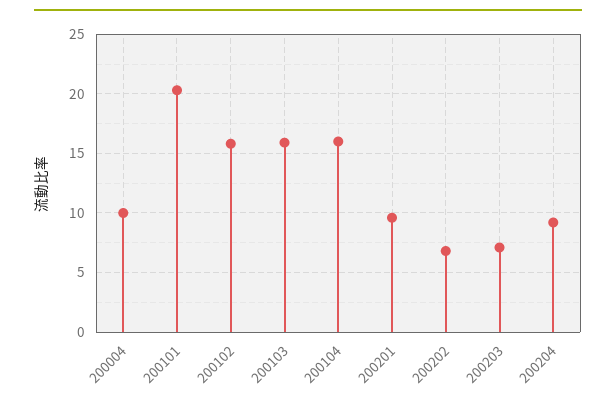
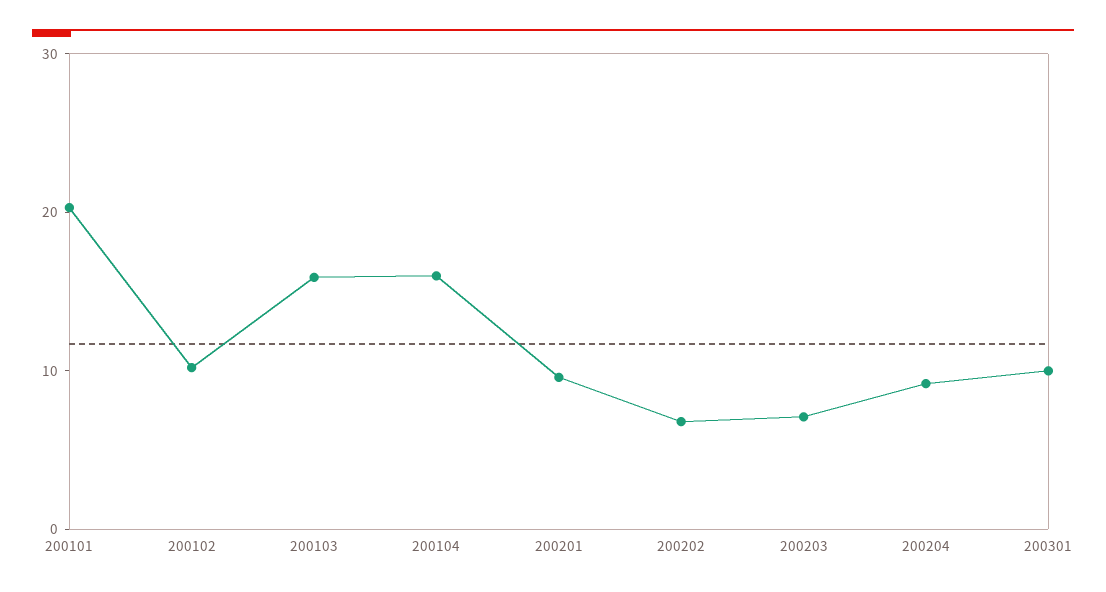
200004: 10 -> none
200102: 16 -> 10
200301: none -> 10

